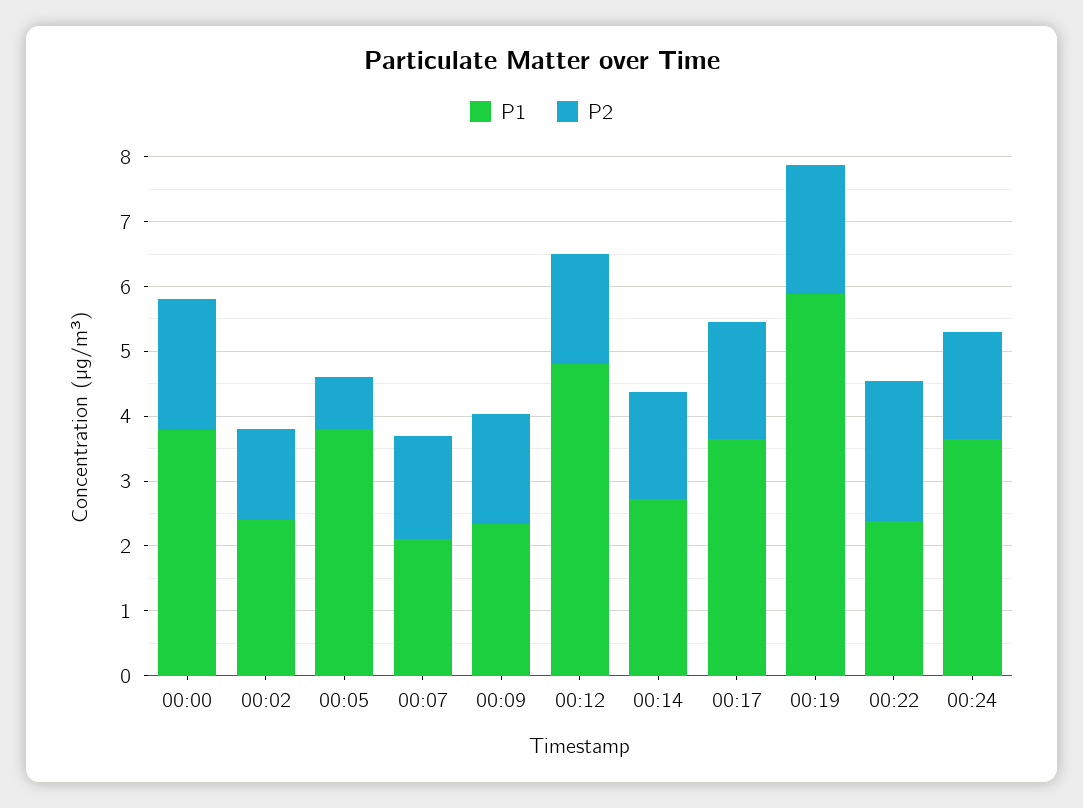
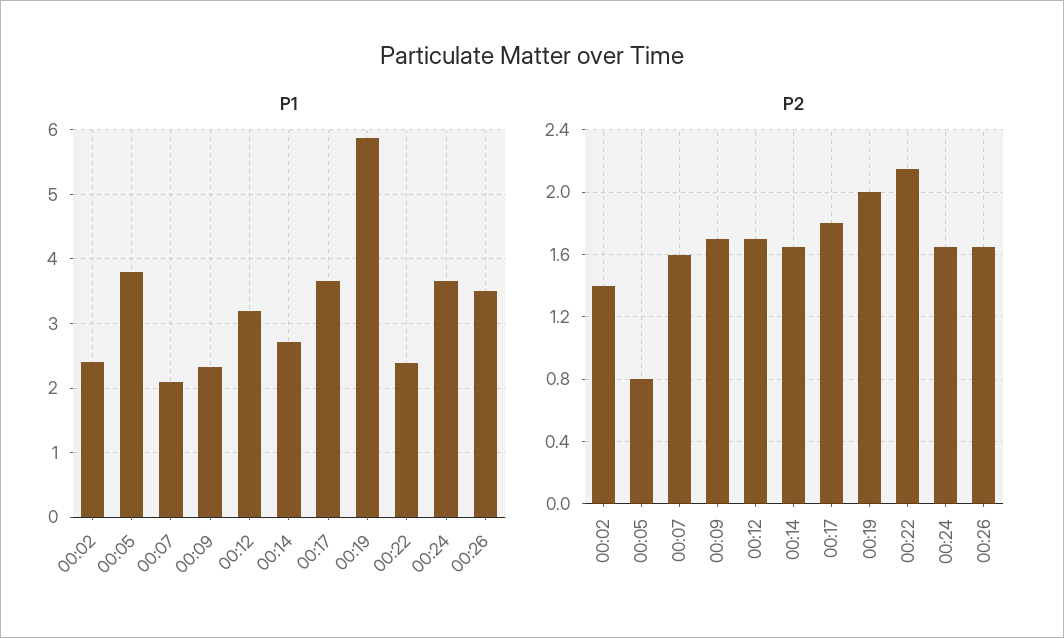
P1, 00:00: 3.8 -> none
P2, 00:00: 2 -> none
P1, 00:12: 4.8 -> 3.2
P1, 00:26: none -> 3.5
P2, 00:26: none -> 1.65

